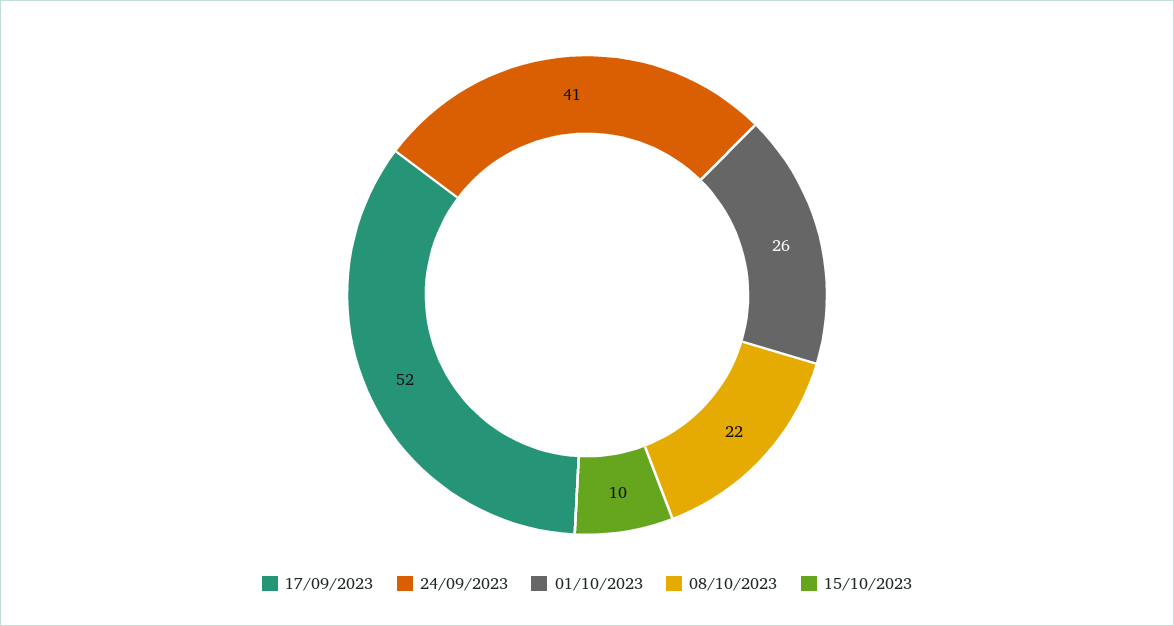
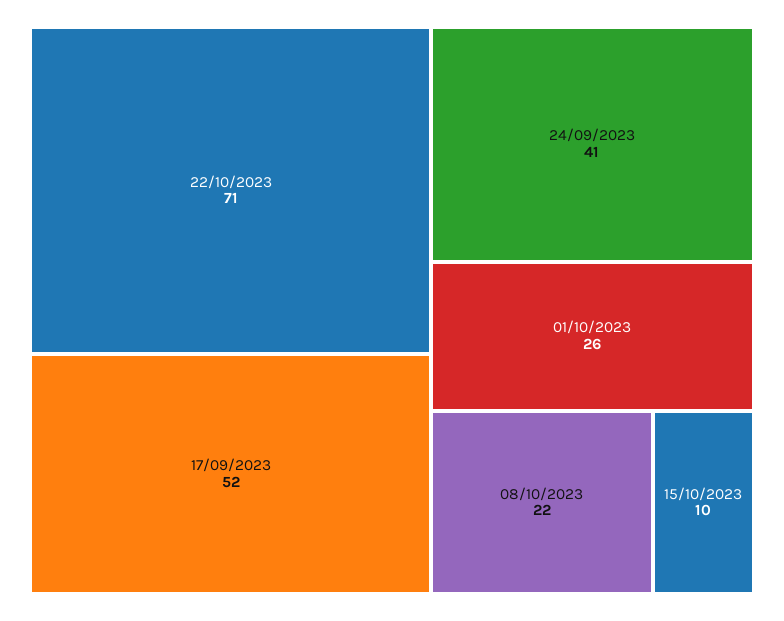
22/10/2023: none -> 71

